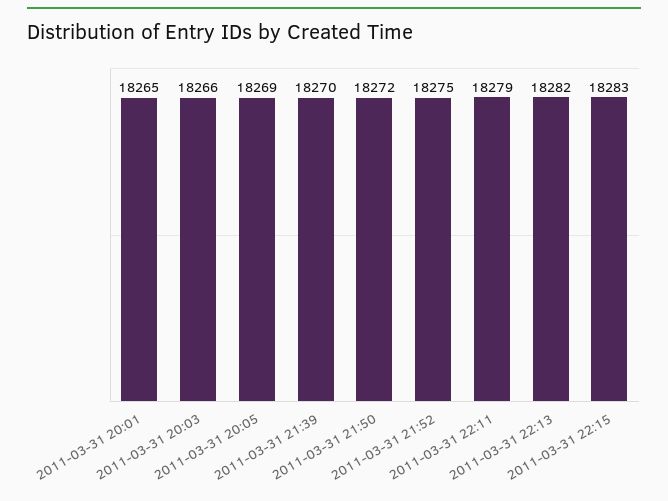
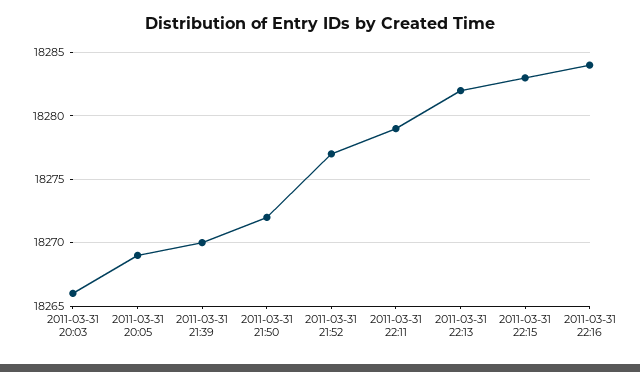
2011-03-31 20:01: 18265 -> none
2011-03-31 21:52: 18275 -> 18277
2011-03-31 22:16: none -> 18284

